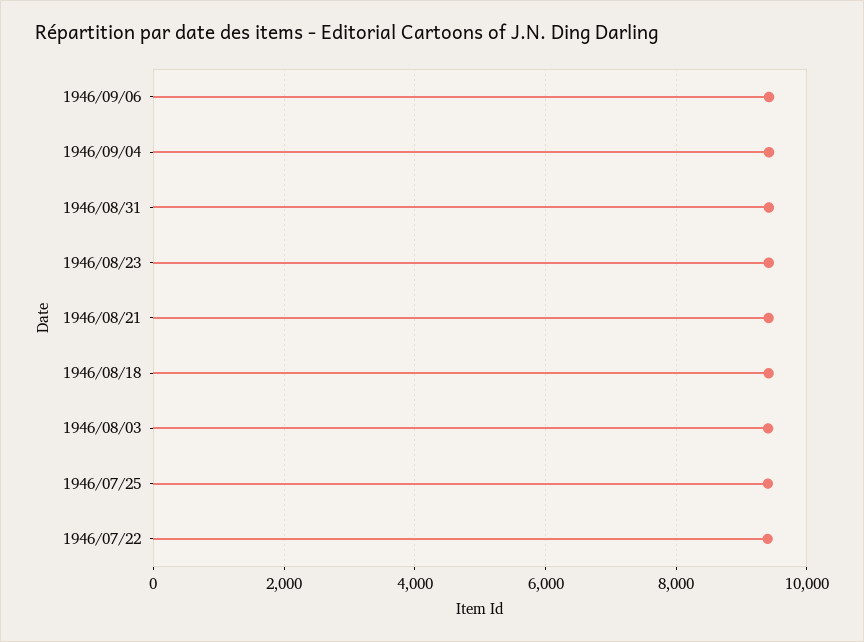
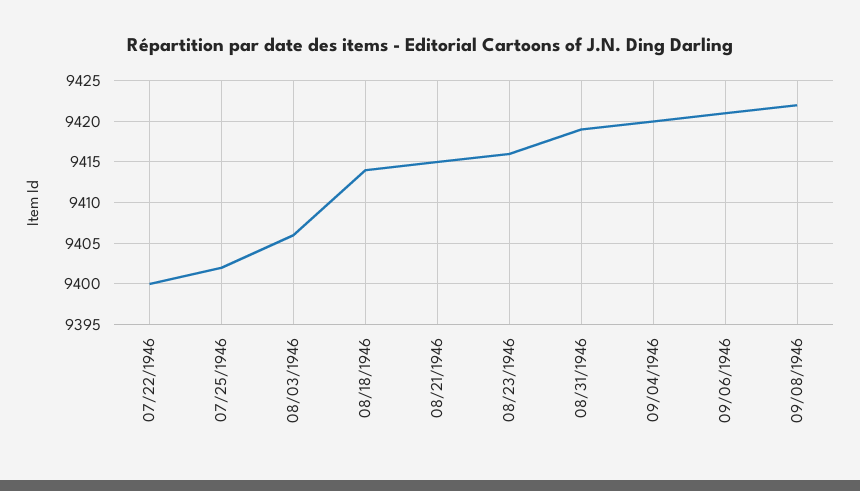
09/08/1946: none -> 9422

